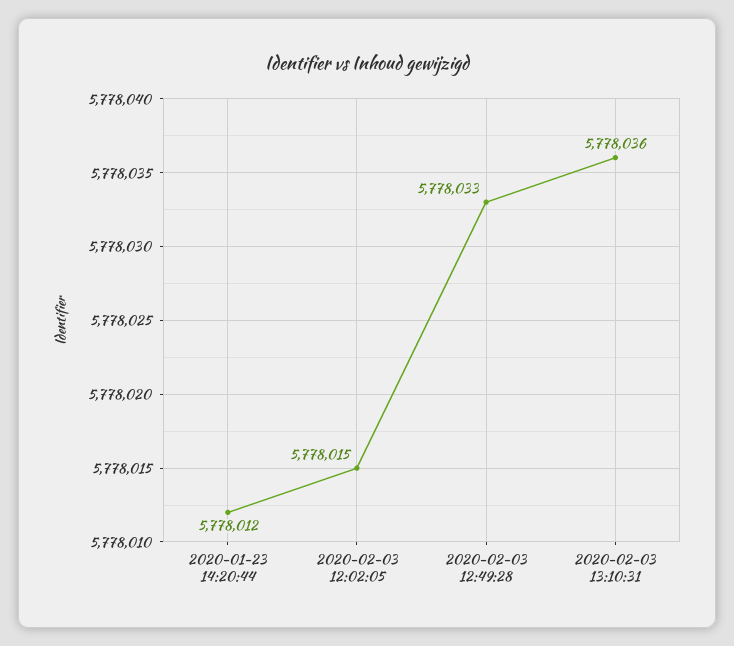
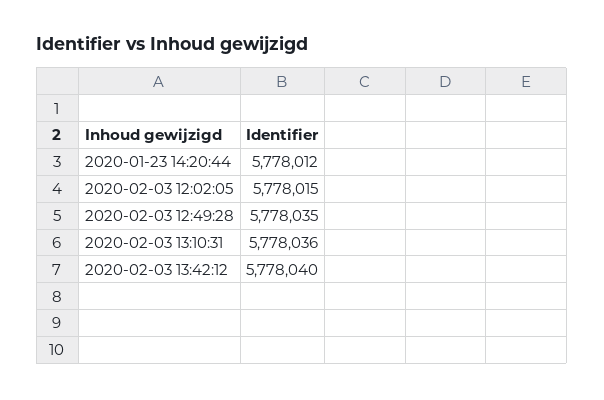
2020-02-03 12:49:28: 5778033 -> 5778035
2020-02-03 13:42:12: none -> 5778040

